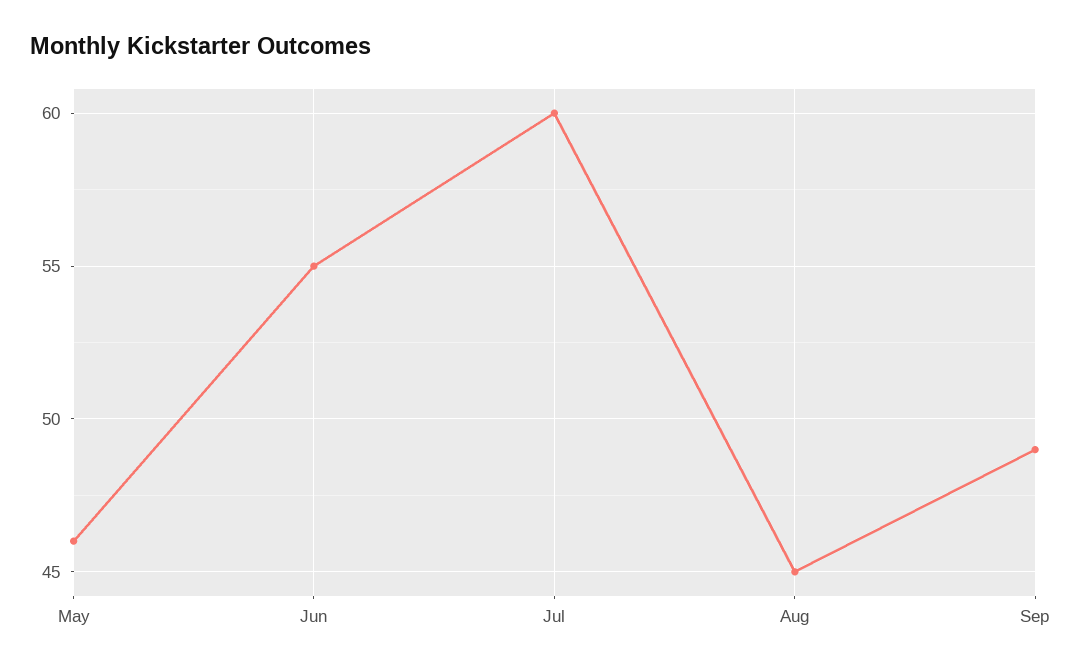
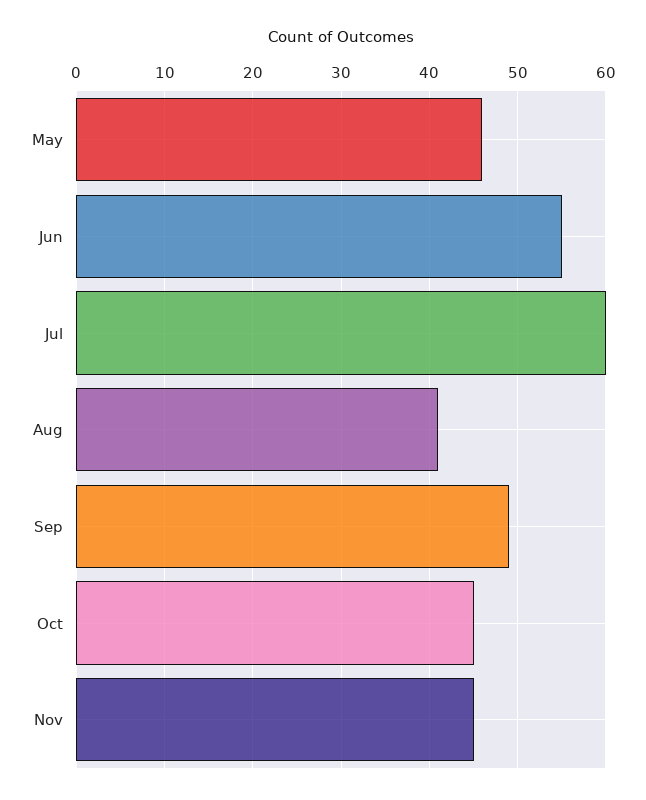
Aug: 45 -> 41
Oct: none -> 45
Nov: none -> 45

